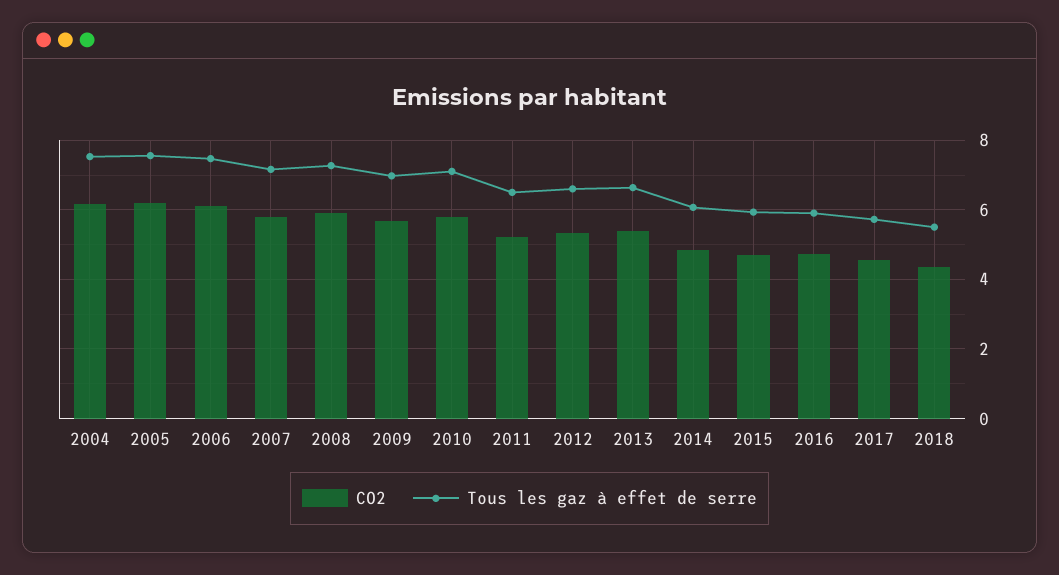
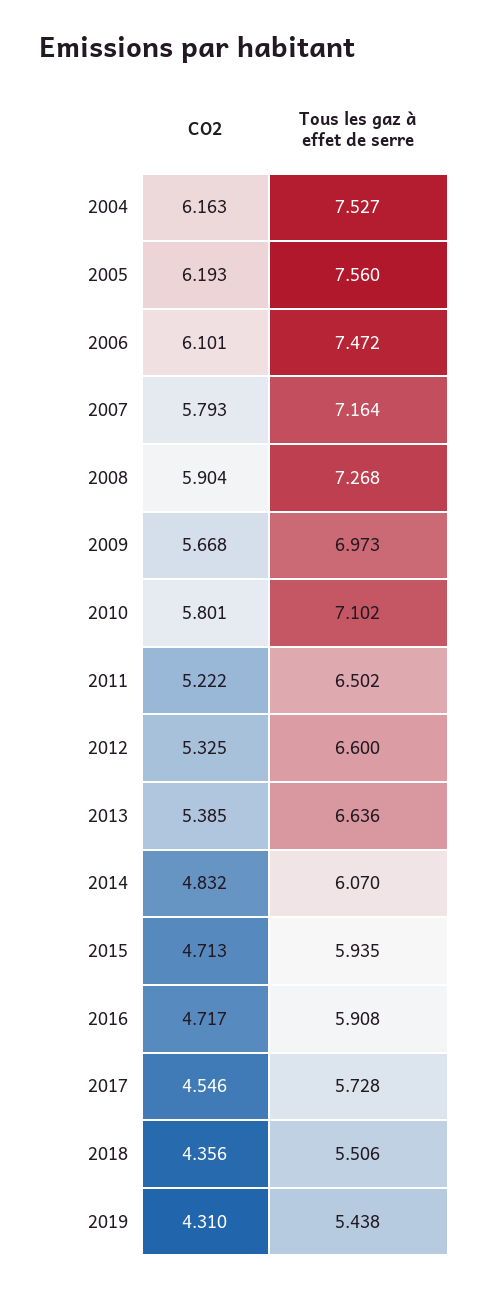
CO2, 2019: none -> 4.31
Tous les gaz à effet de serre, 2019: none -> 5.438

